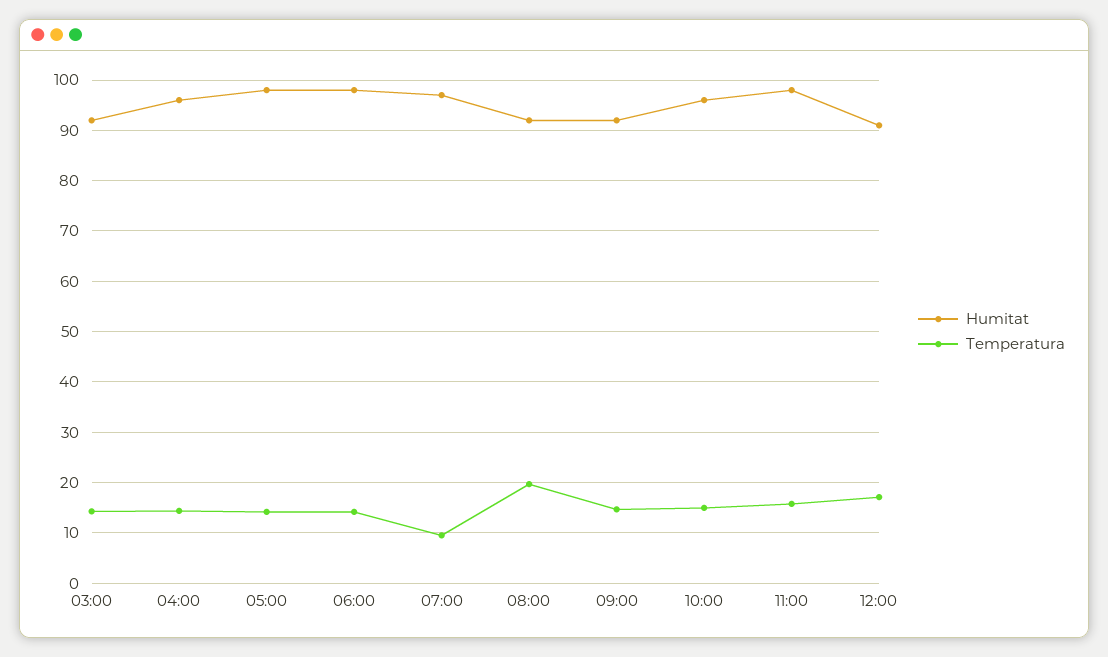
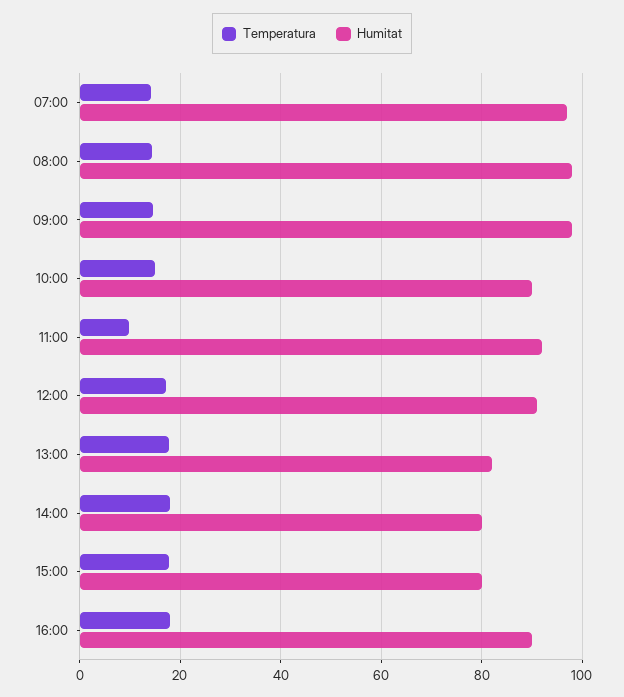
Humitat, 03:00: 92 -> none
Temperatura, 03:00: 14 -> none
Humitat, 04:00: 96 -> none
Temperatura, 04:00: 14 -> none
Humitat, 05:00: 98 -> none
Temperatura, 05:00: 14 -> none
Humitat, 06:00: 98 -> none
Temperatura, 06:00: 14 -> none
Temperatura, 07:00: 10 -> 14
Humitat, 08:00: 92 -> 98
Temperatura, 08:00: 20 -> 14
Humitat, 09:00: 92 -> 98
Humitat, 10:00: 96 -> 90
Humitat, 11:00: 98 -> 92
Temperatura, 11:00: 16 -> 10
Temperatura, 13:00: none -> 18
Humitat, 13:00: none -> 82
Temperatura, 14:00: none -> 18
Humitat, 14:00: none -> 80
Temperatura, 15:00: none -> 18
Humitat, 15:00: none -> 80
Temperatura, 16:00: none -> 18
Humitat, 16:00: none -> 90

